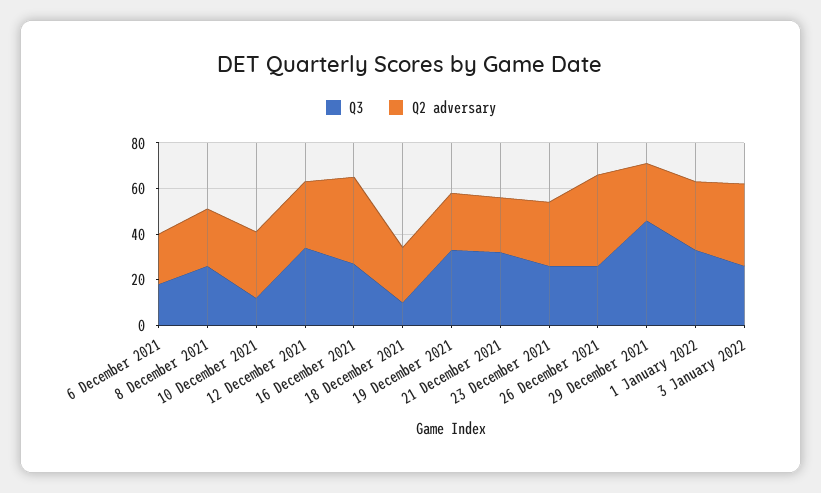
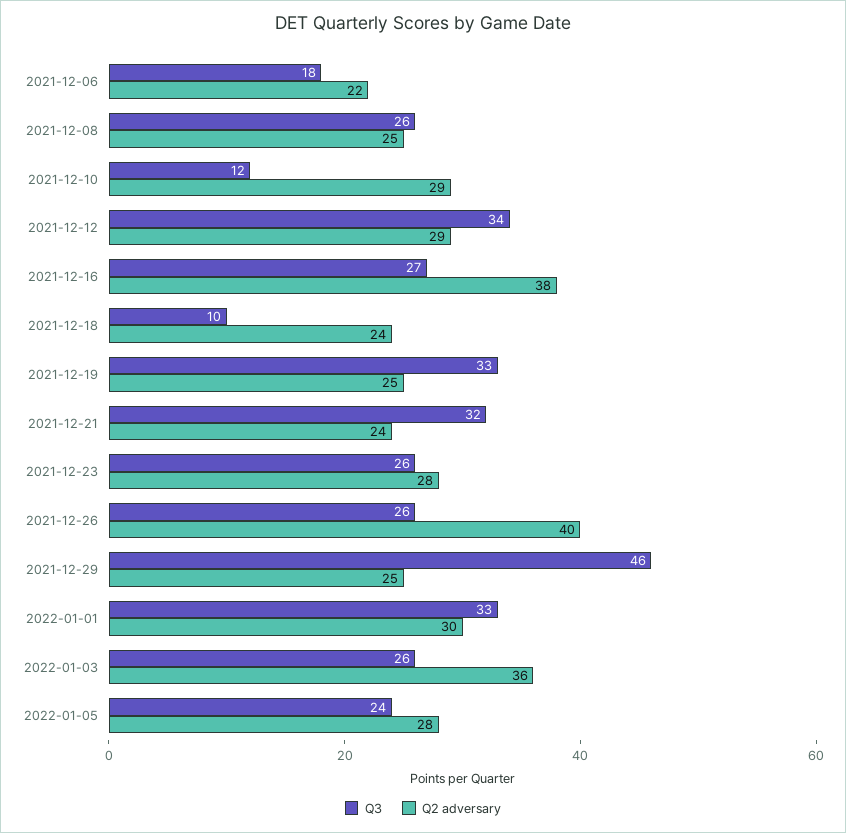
Q3, 2022-01-05: none -> 24
Q2 adversary, 2022-01-05: none -> 28

